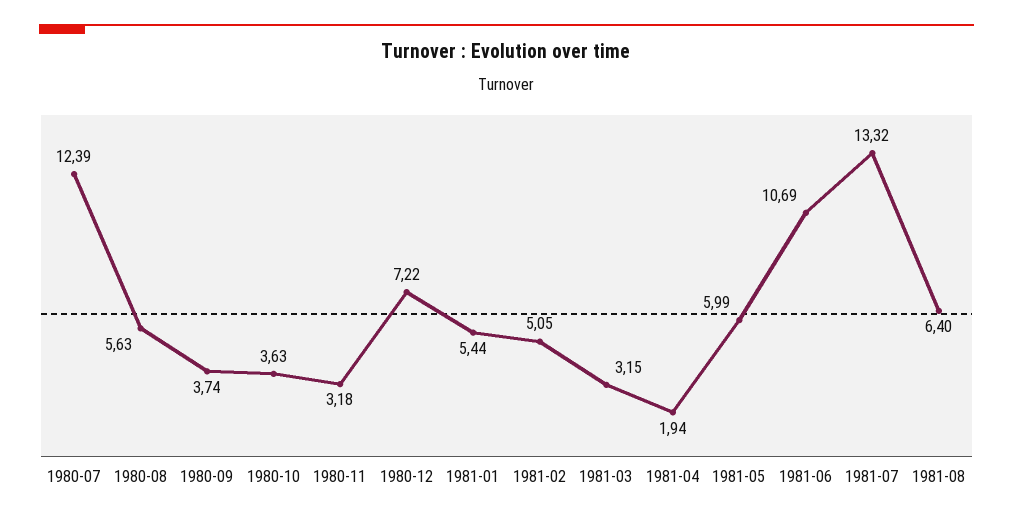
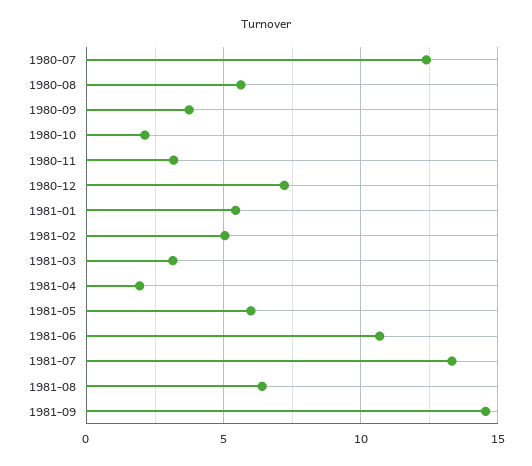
1980-10: 3.63 -> 2
1981-09: none -> 14.5

